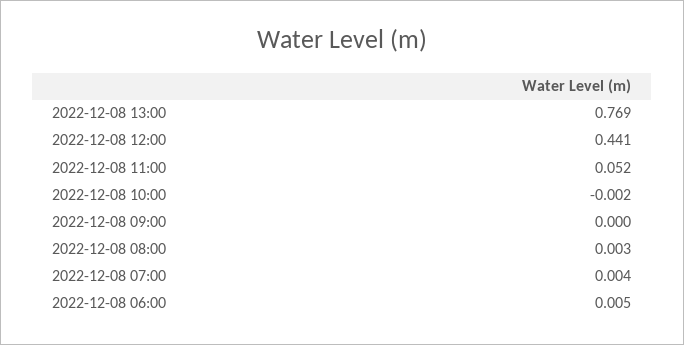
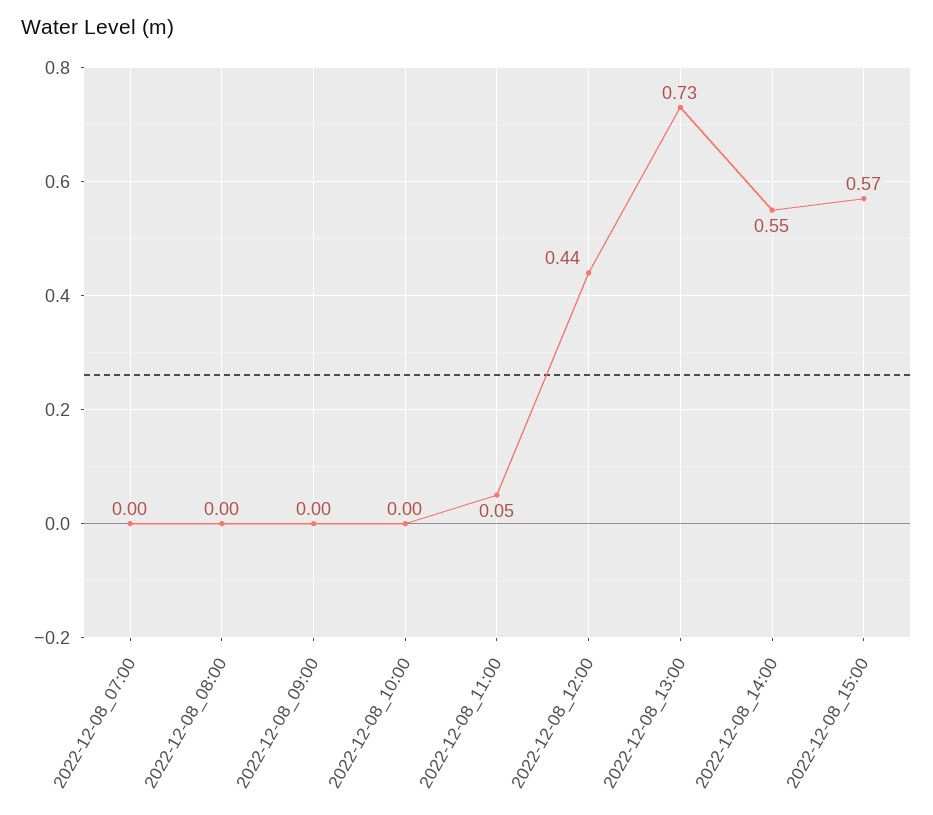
2022-12-08 13:00: 0.769 -> 0.73
2022-12-08 06:00: 0.005 -> none
2022-12-08_14:00: none -> 0.55
2022-12-08_15:00: none -> 0.57

